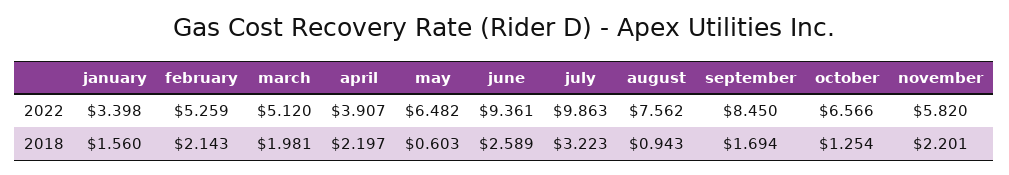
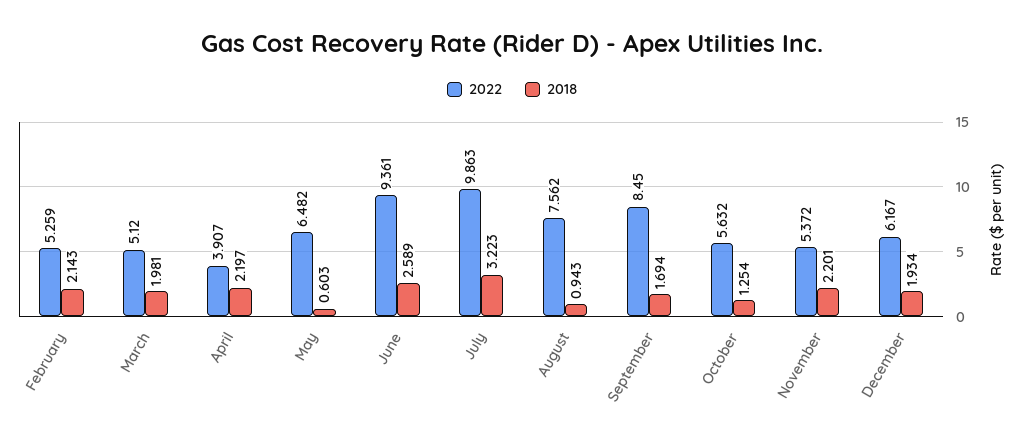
2022, january: 3.398 -> none
2022, october: 6.566 -> 5.632
2022, november: 5.82 -> 5.372
2018, january: 1.56 -> none
2022, December: none -> 6.167
2018, December: none -> 1.934

